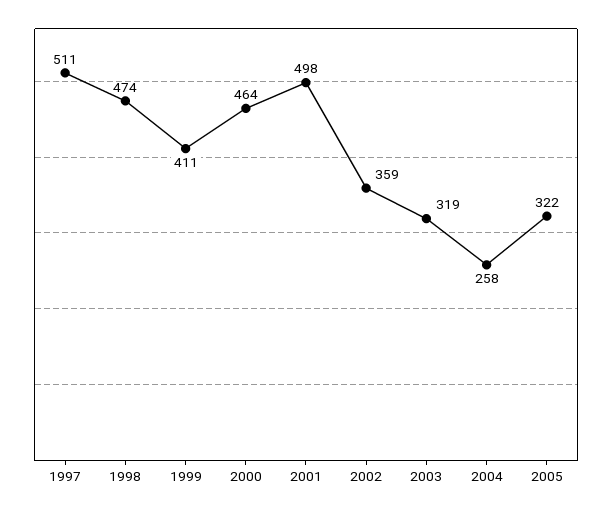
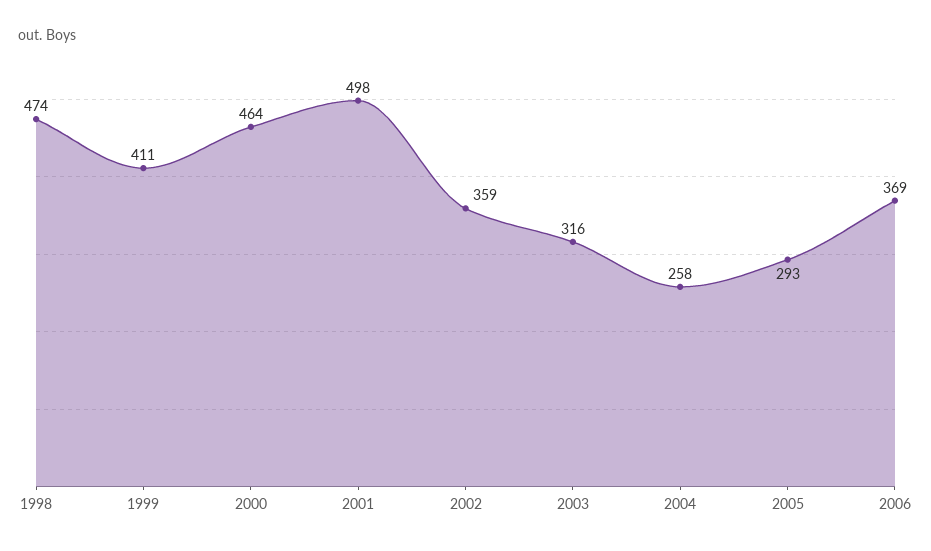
1997: 511 -> none
2003: 319 -> 316
2005: 322 -> 293
2006: none -> 369

